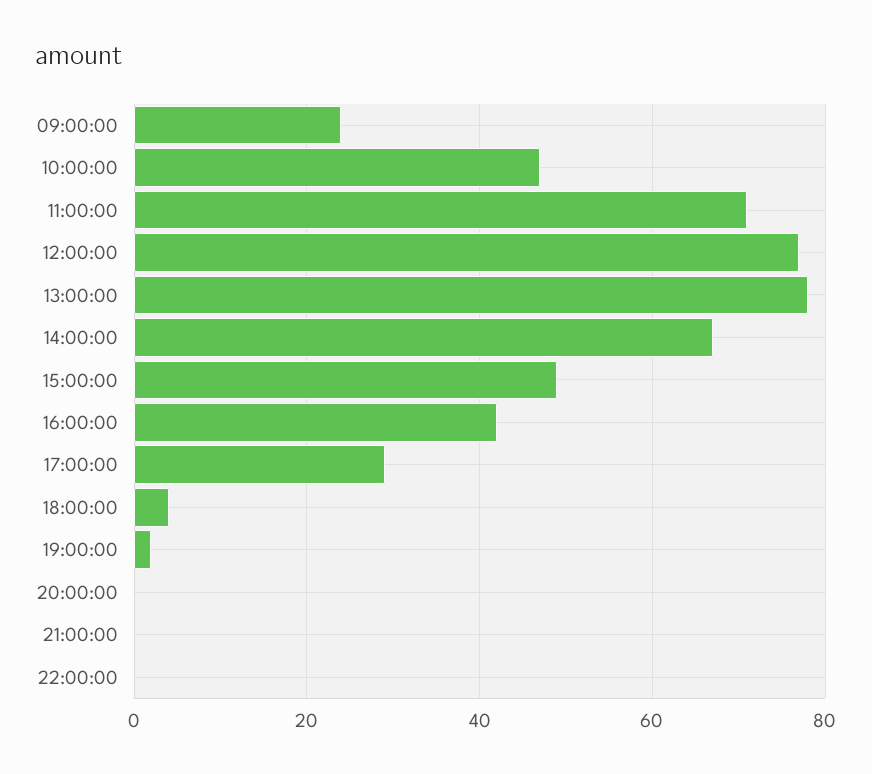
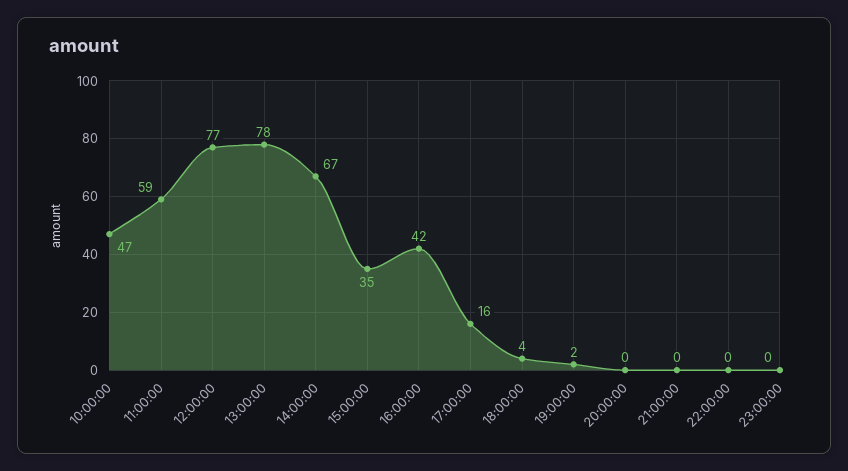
09:00:00: 25 -> none
11:00:00: 70 -> 59
15:00:00: 50 -> 35
17:00:00: 30 -> 16
23:00:00: none -> 0

